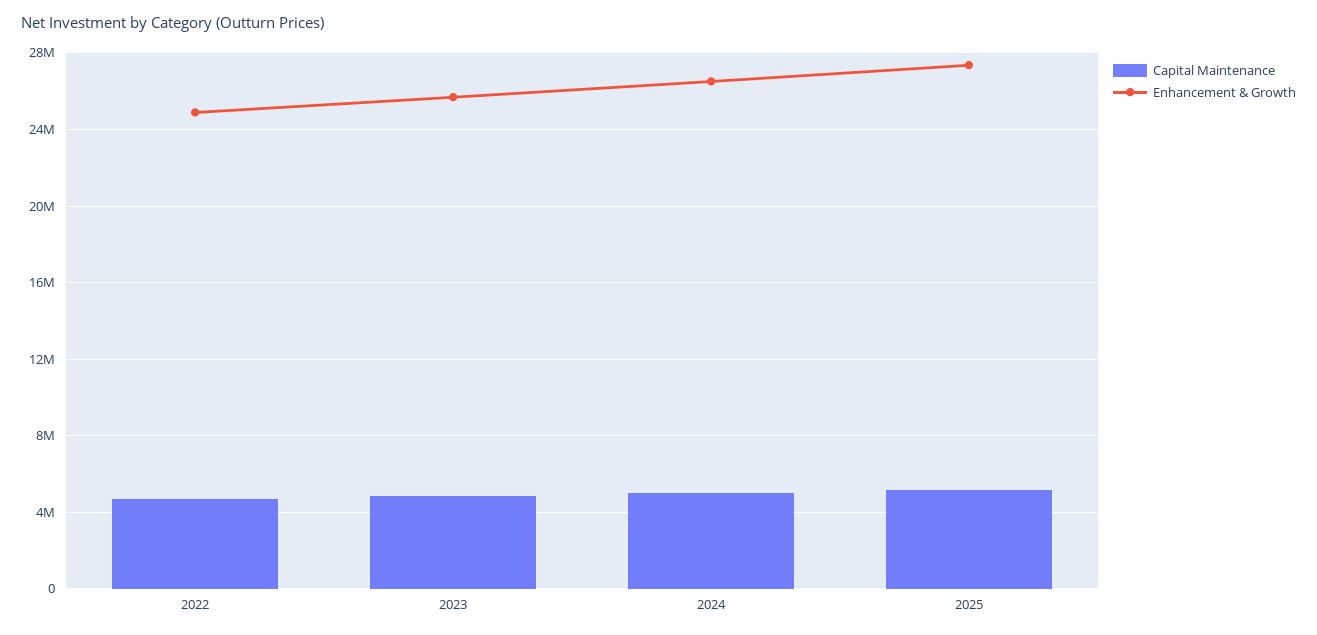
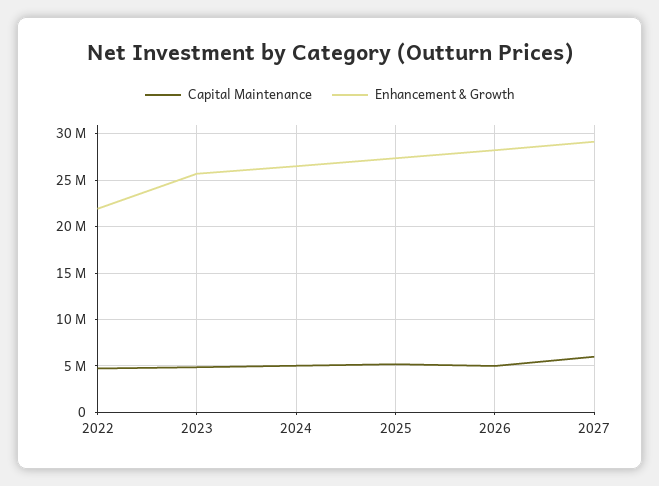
Enhancement & Growth, 2022: 25000000 -> 22000000
Capital Maintenance, 2026: none -> 5000000
Enhancement & Growth, 2026: none -> 28000000
Capital Maintenance, 2027: none -> 6000000
Enhancement & Growth, 2027: none -> 29000000

